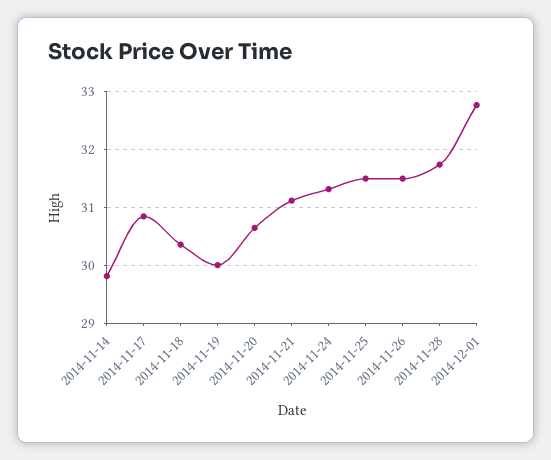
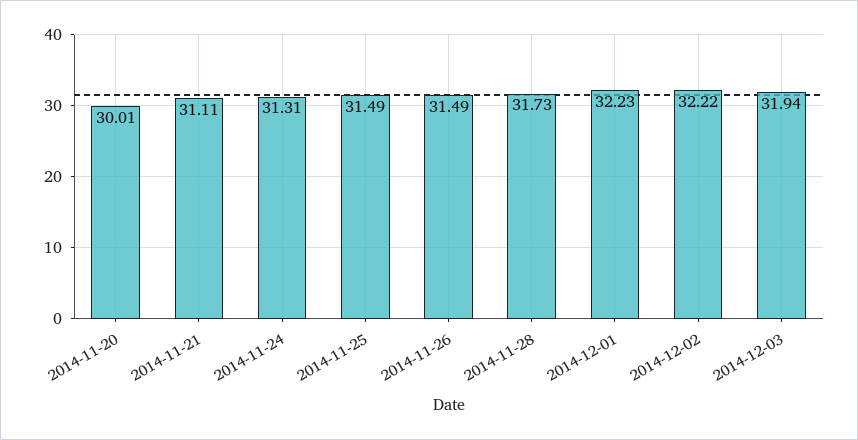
2014-11-14: 29.8 -> none
2014-11-17: 30.8 -> none
2014-11-18: 30.4 -> none
2014-11-19: 30 -> none
2014-11-20: 30.6 -> 30.01
2014-12-01: 32.8 -> 32.23
2014-12-02: none -> 32.22
2014-12-03: none -> 31.94

